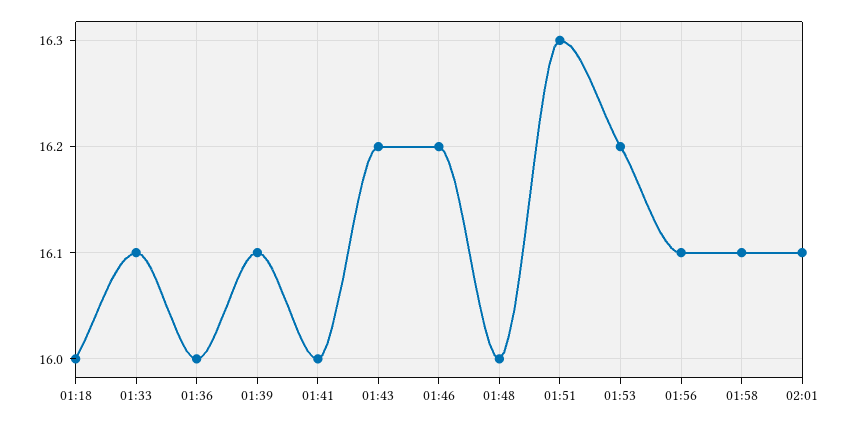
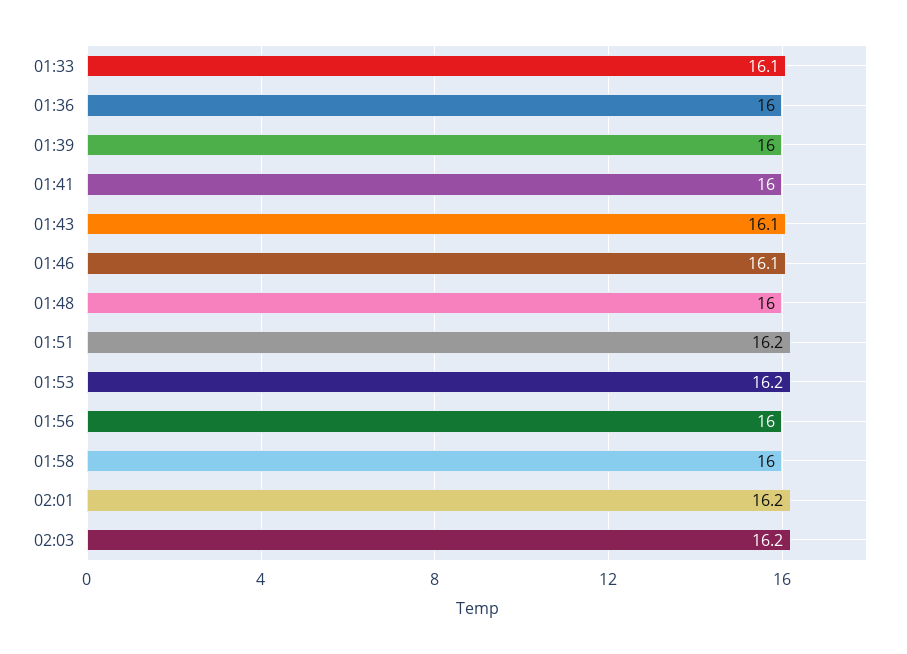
01:18: 16 -> none
01:39: 16.1 -> 16
01:43: 16.2 -> 16.1
01:46: 16.2 -> 16.1
01:51: 16.3 -> 16.2
01:56: 16.1 -> 16
01:58: 16.1 -> 16
02:01: 16.1 -> 16.2
02:03: none -> 16.2

